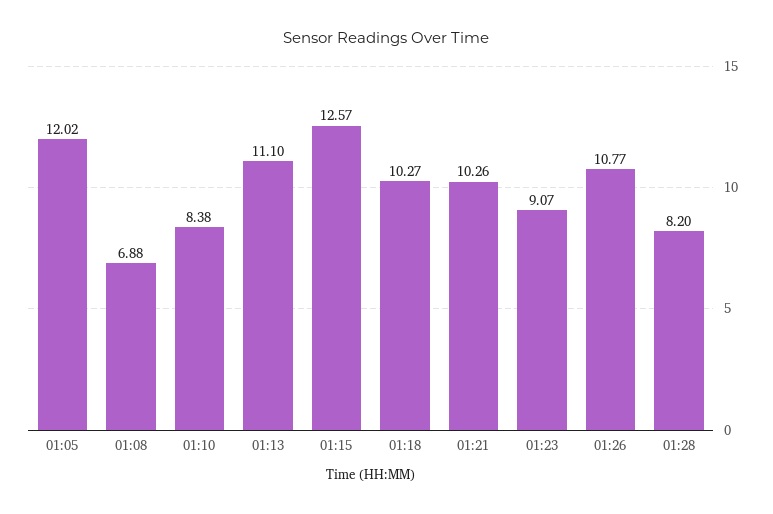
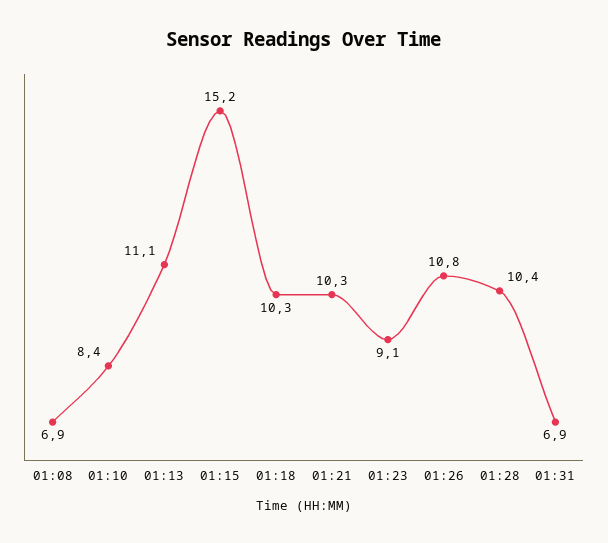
01:05: 12.02 -> none
01:15: 12.57 -> 15.2
01:28: 8.2 -> 10.4
01:31: none -> 6.9

